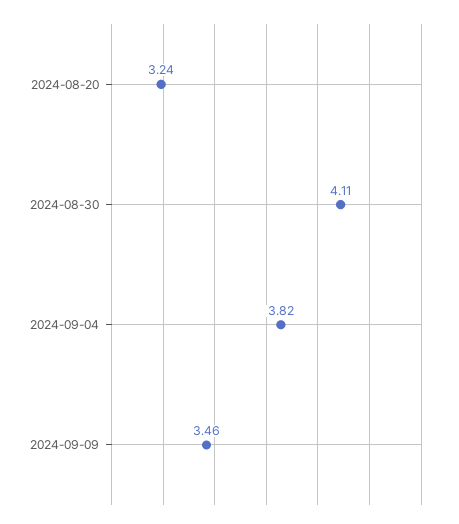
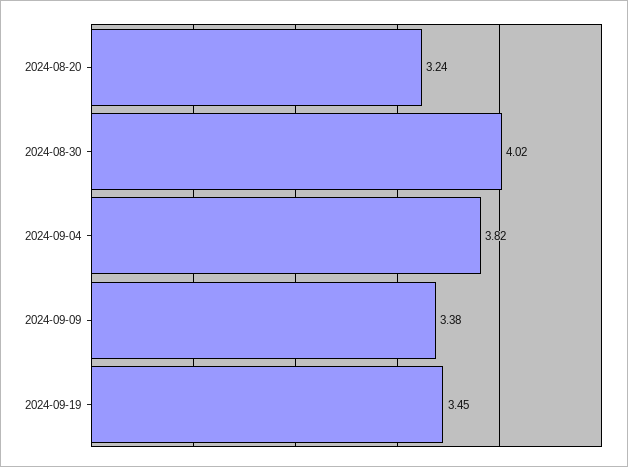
2024-08-30: 4.11 -> 4.02
2024-09-09: 3.46 -> 3.38
2024-09-19: none -> 3.45

